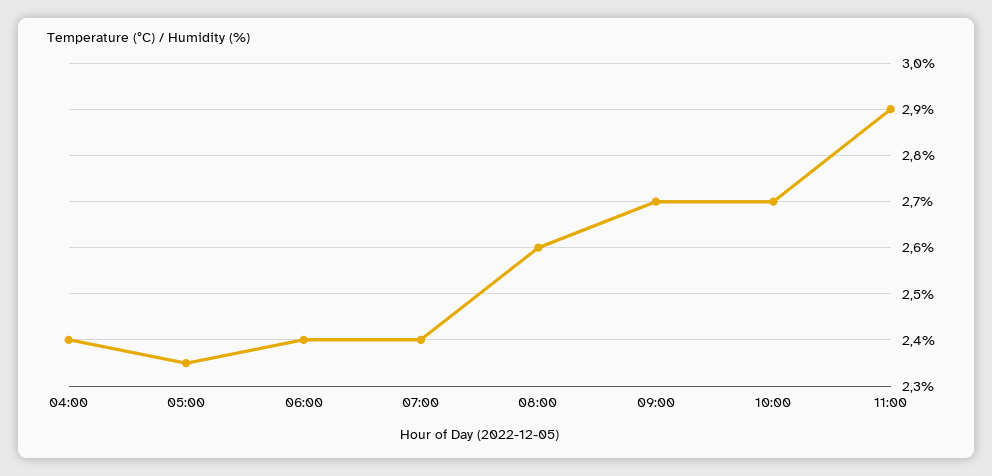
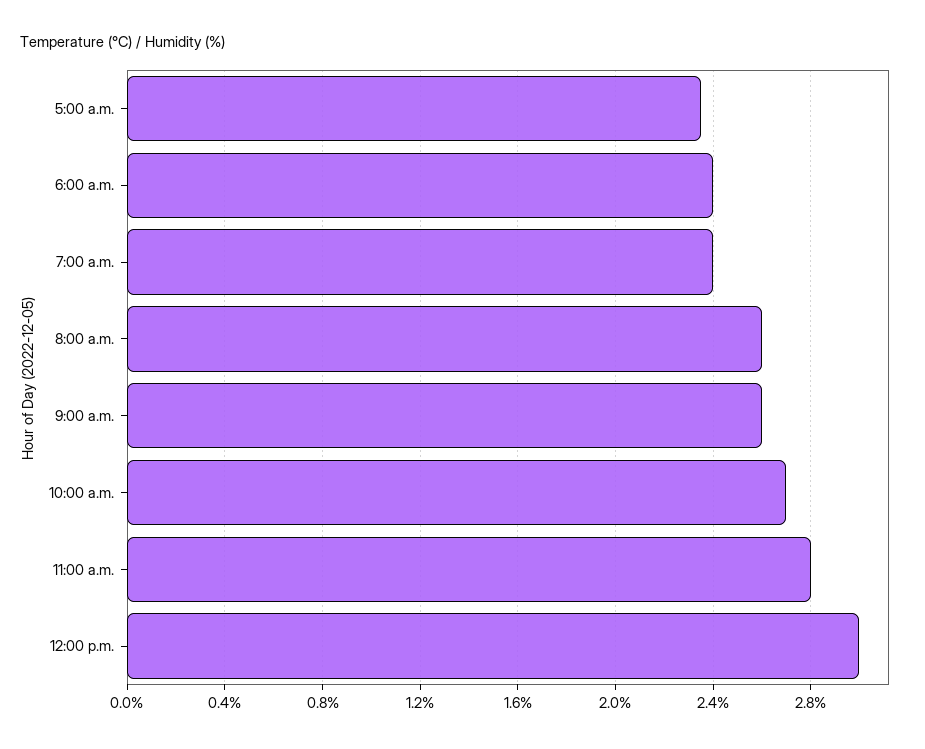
04:00: 2.4 -> none
09:00: 2.7 -> 2.6
11:00: 2.9 -> 2.8
12:00 p.m.: none -> 3

